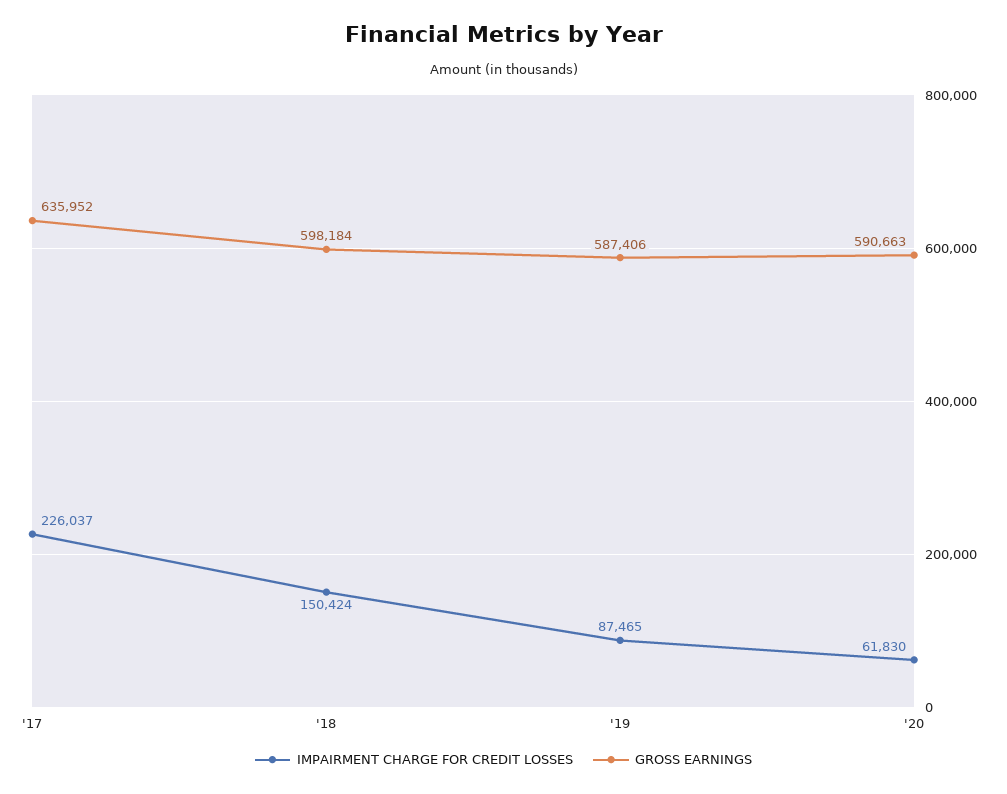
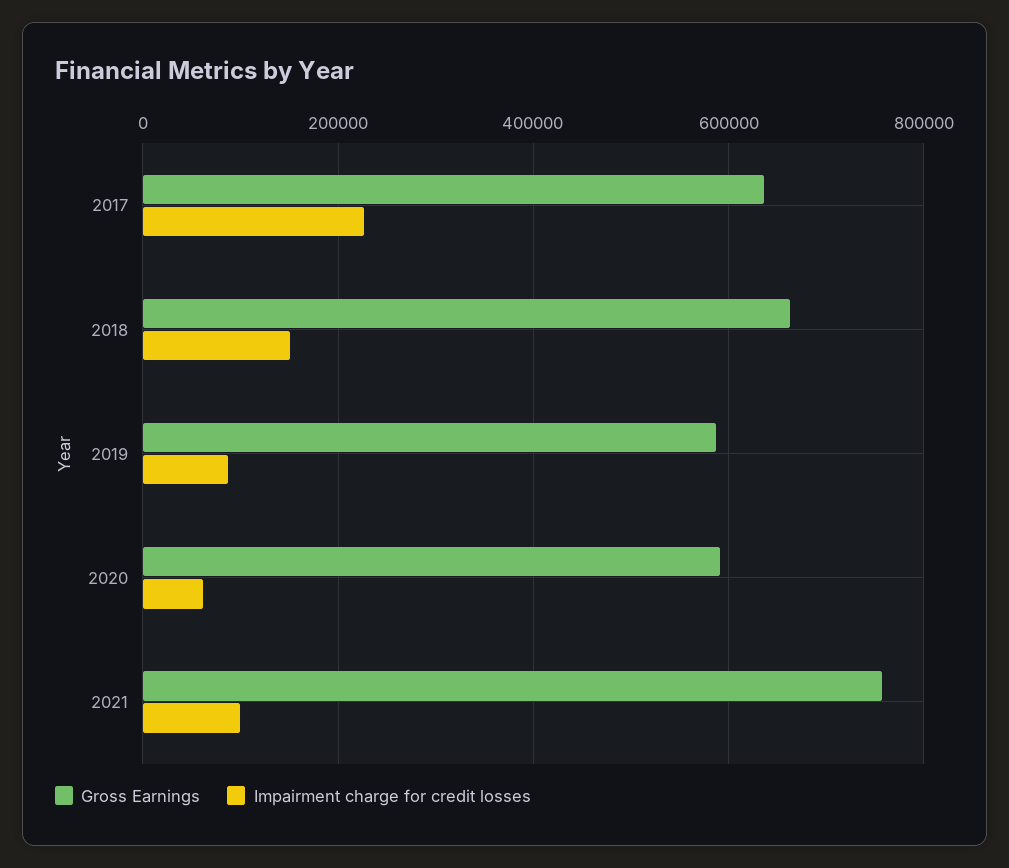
GROSS EARNINGS, '18: 598184 -> 660000
GROSS EARNINGS, 2021: none -> 760000
IMPAIRMENT CHARGE FOR CREDIT LOSSES, 2021: none -> 100000

